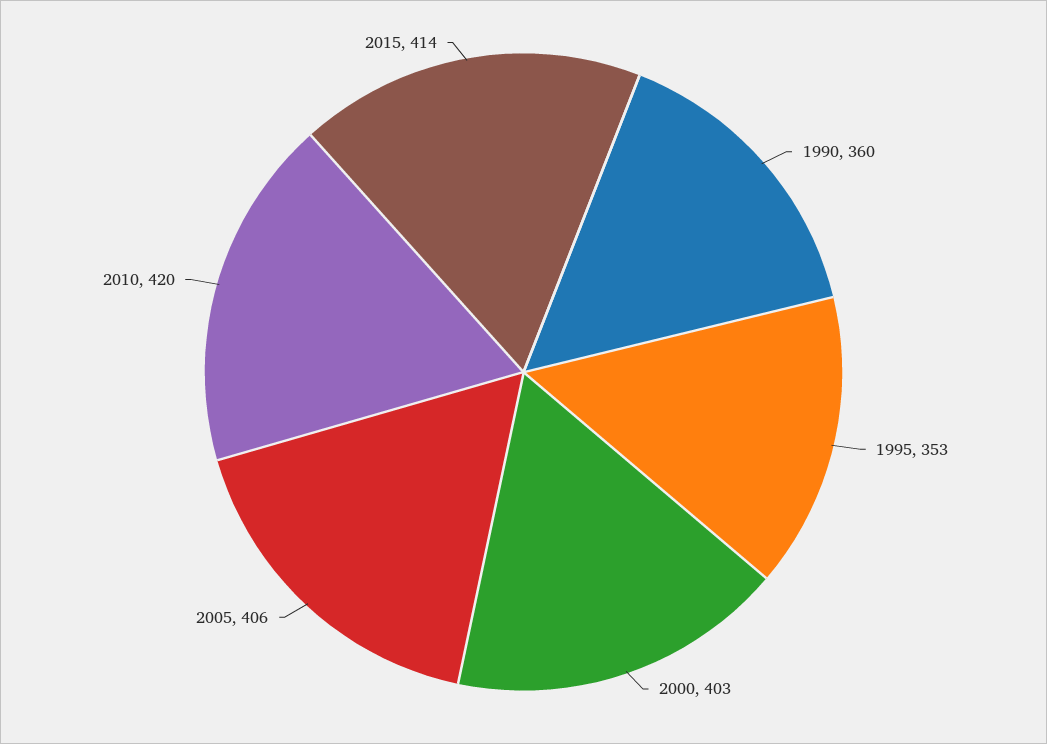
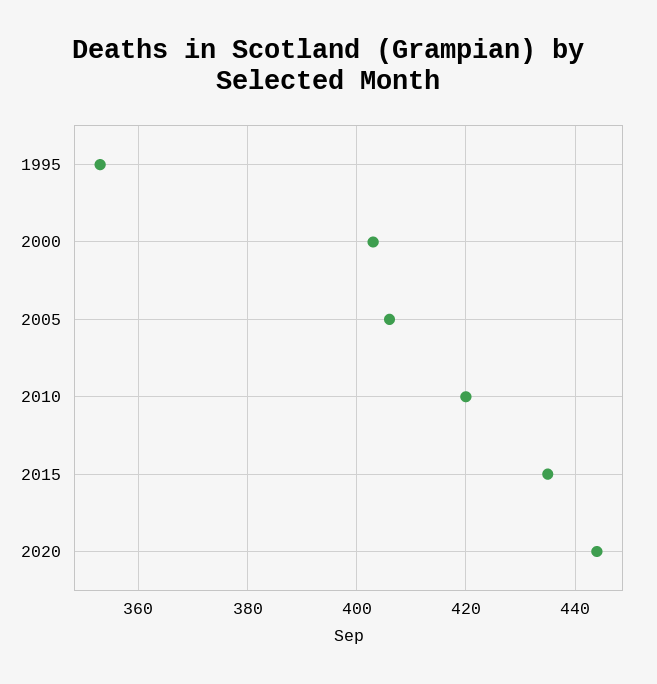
1990: 360 -> none
2015: 414 -> 435
2020: none -> 445

